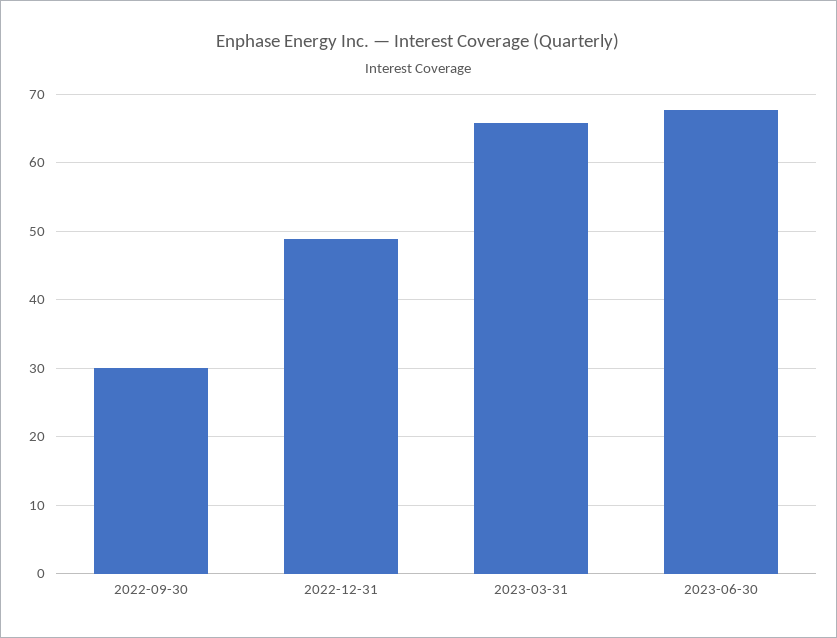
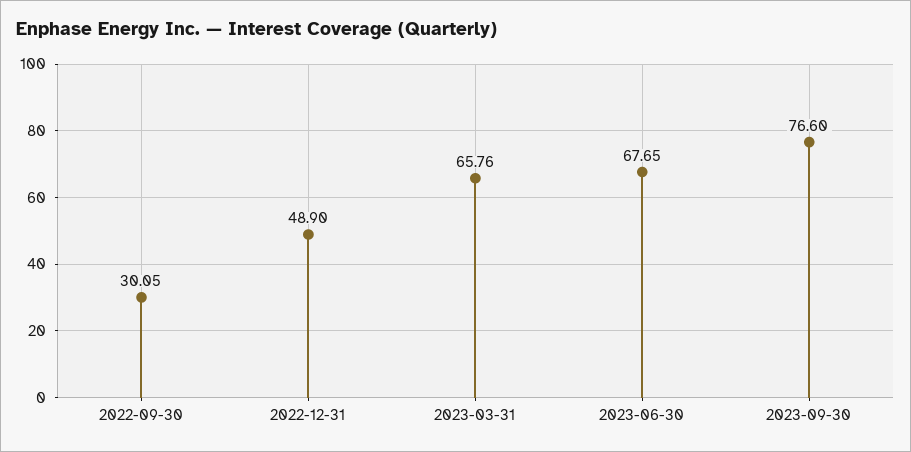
2023-09-30: none -> 76.6

